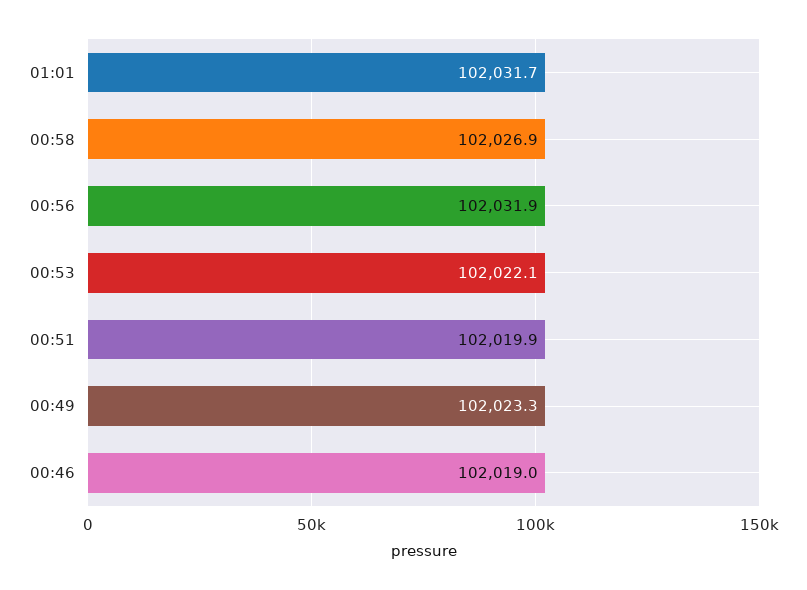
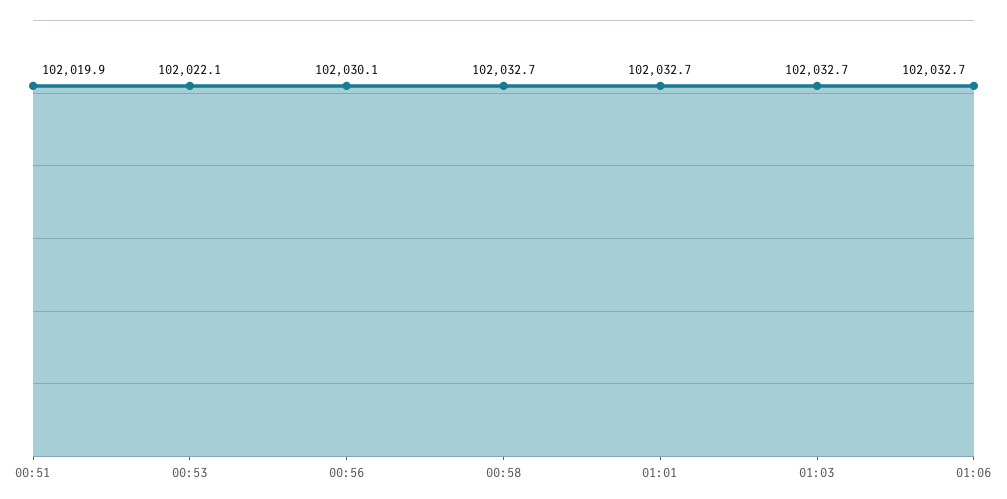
01:01: 102031.7 -> 102032.7
00:58: 102026.9 -> 102032.7
00:56: 102031.9 -> 102030.1
00:49: 102023.3 -> none
00:46: 102019 -> none
01:03: none -> 102032.7
01:06: none -> 102032.7

